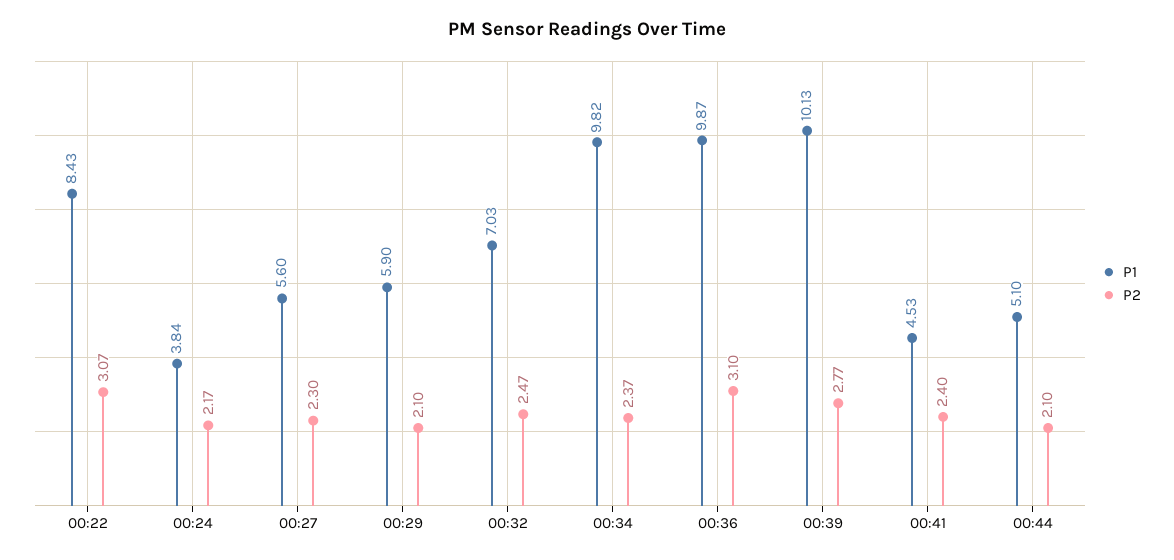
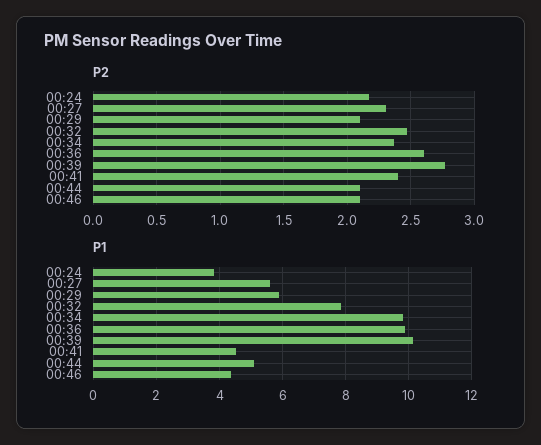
P1, 00:22: 8.43 -> none
P2, 00:22: 3.07 -> none
P1, 00:32: 7.03 -> 7.8
P2, 00:36: 3.1 -> 2.6
P2, 00:46: none -> 2.1
P1, 00:46: none -> 4.4

